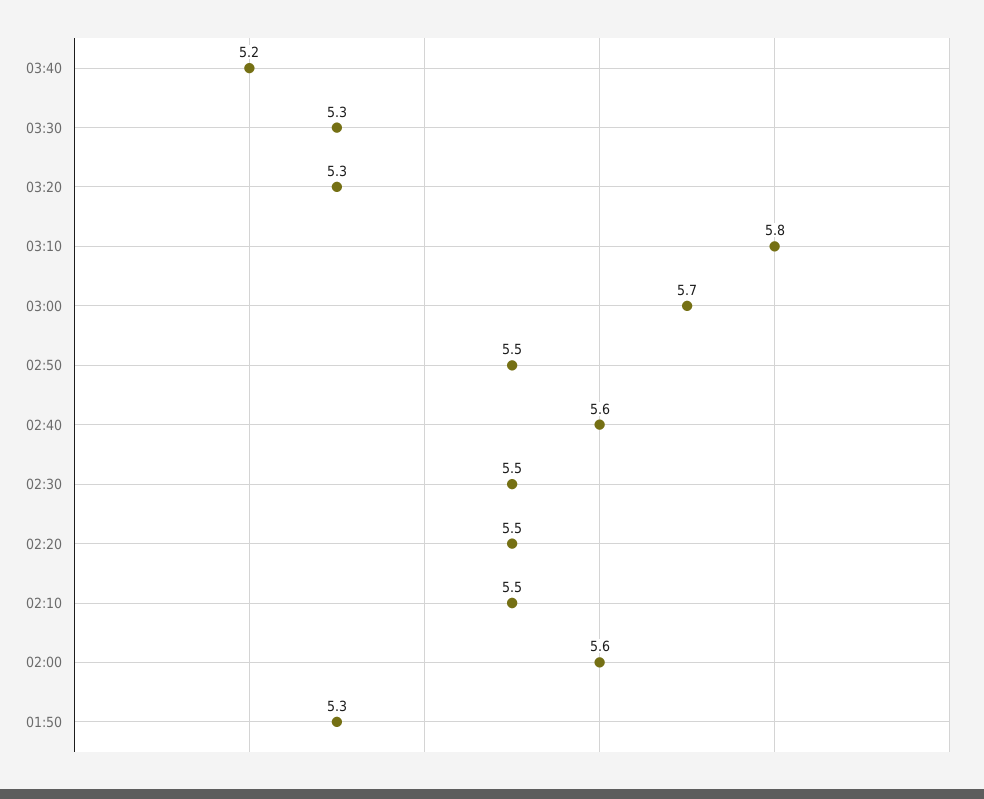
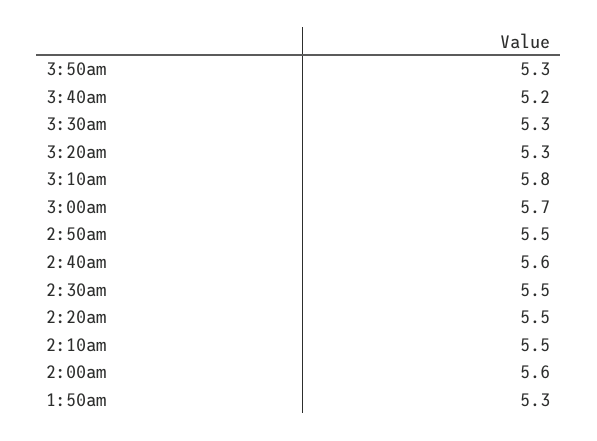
3:50am: none -> 5.3

